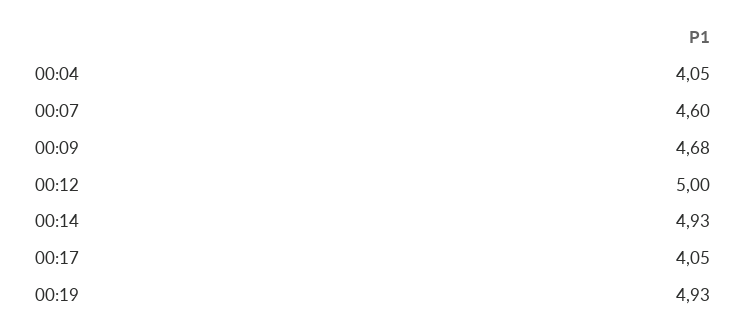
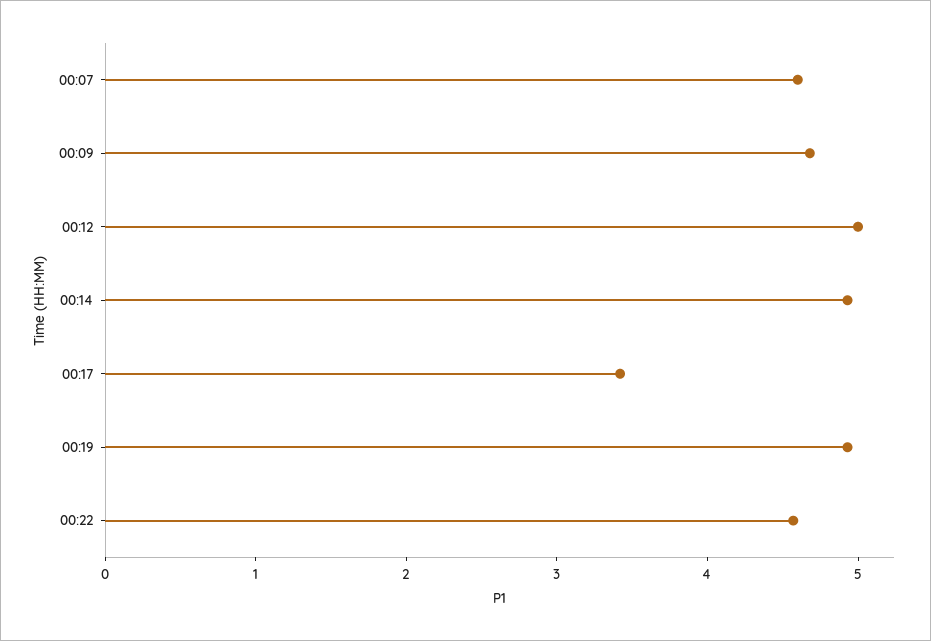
00:04: 4.05 -> none
00:17: 4.05 -> 3.4
00:22: none -> 4.6

